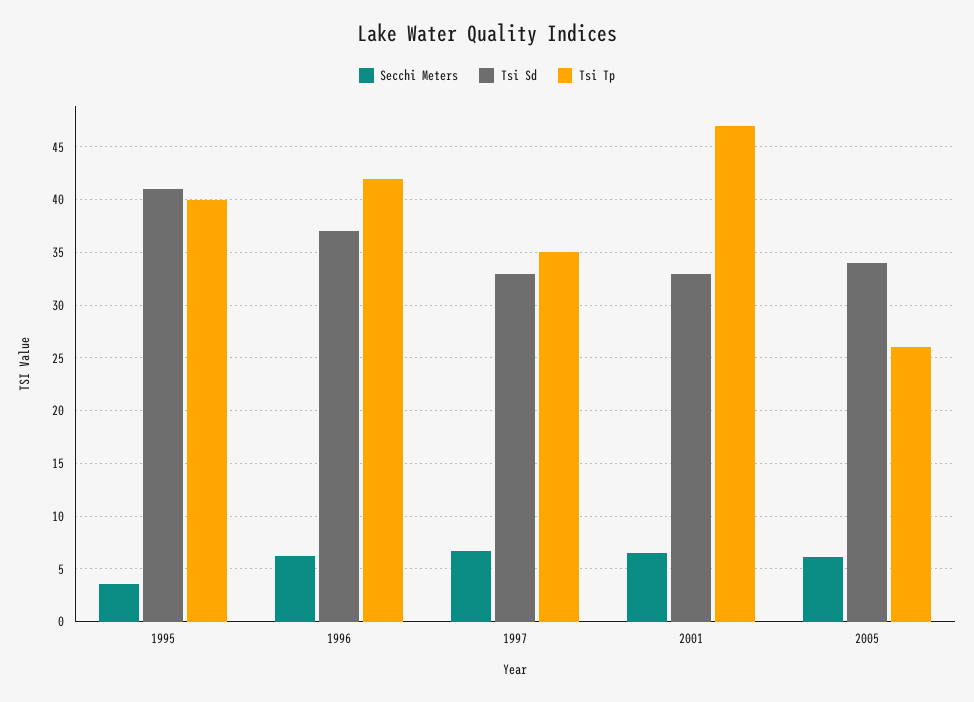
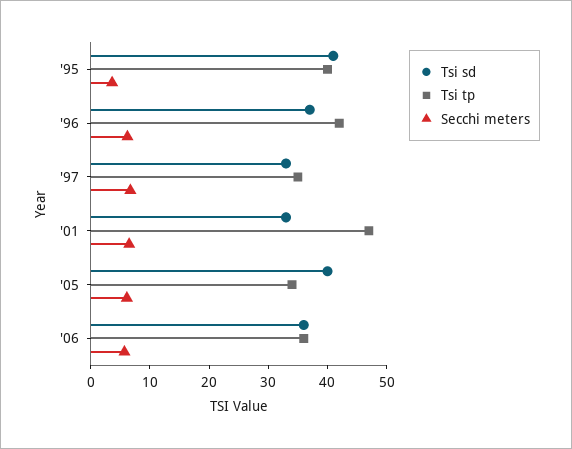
Tsi Sd, 2005: 34 -> 40
Tsi Tp, 2005: 26 -> 34
Tsi Sd, '06: none -> 36
Tsi Tp, '06: none -> 36
Secchi Meters, '06: none -> 6

